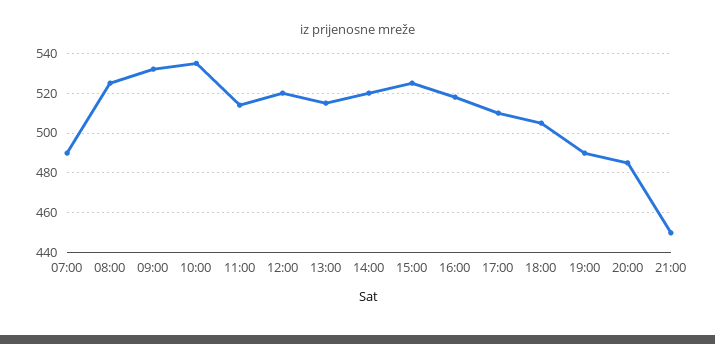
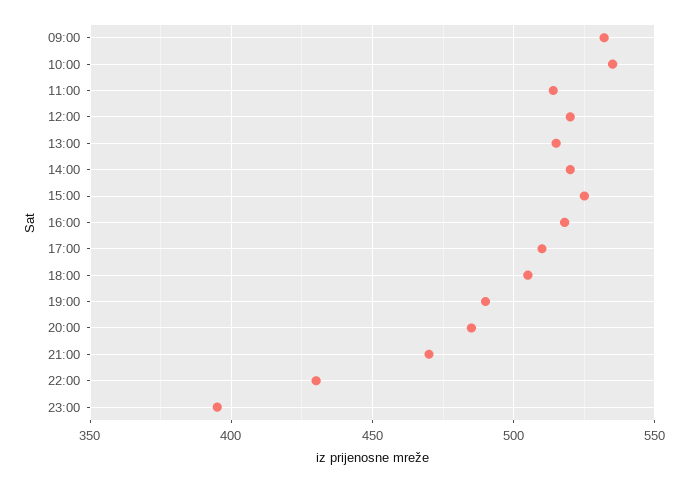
07:00: 490 -> none
08:00: 525 -> none
21:00: 450 -> 470
22:00: none -> 430
23:00: none -> 395

